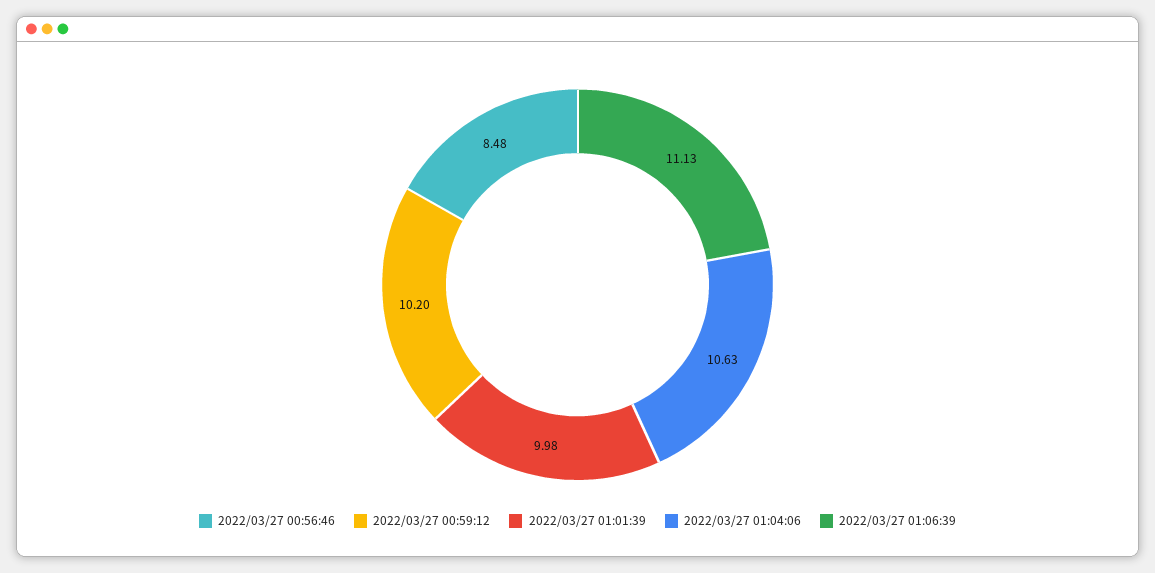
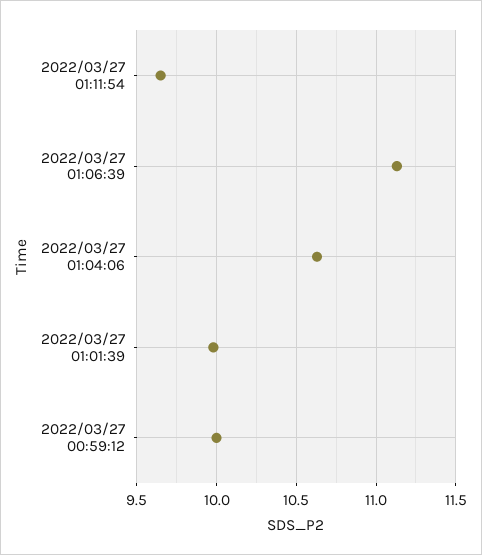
2022/03/27 00:56:46: 8.48 -> none
2022/03/27 00:59:12: 10.2 -> 10
2022/03/27 01:11:54: none -> 9.65

